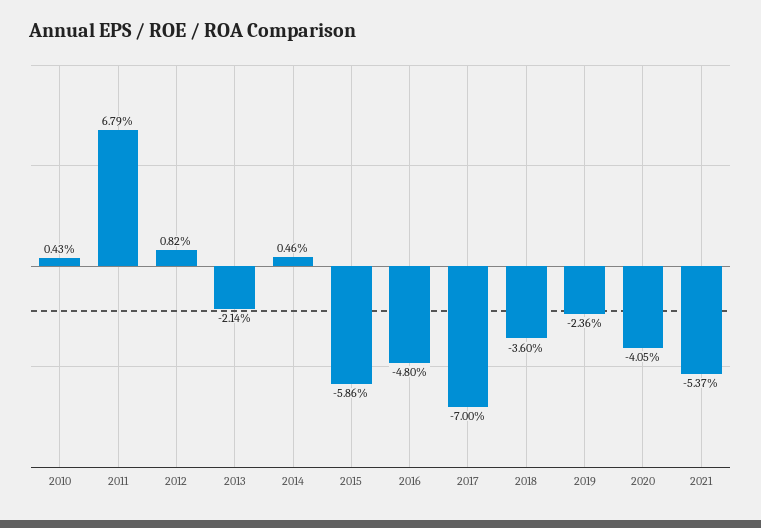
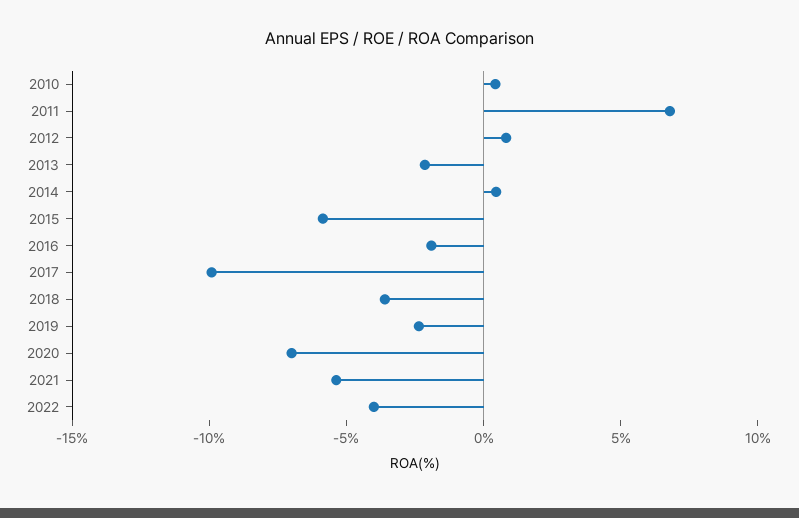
2016: -4.8 -> -2
2017: -7 -> -10
2020: -4.05 -> -7
2022: none -> -4

